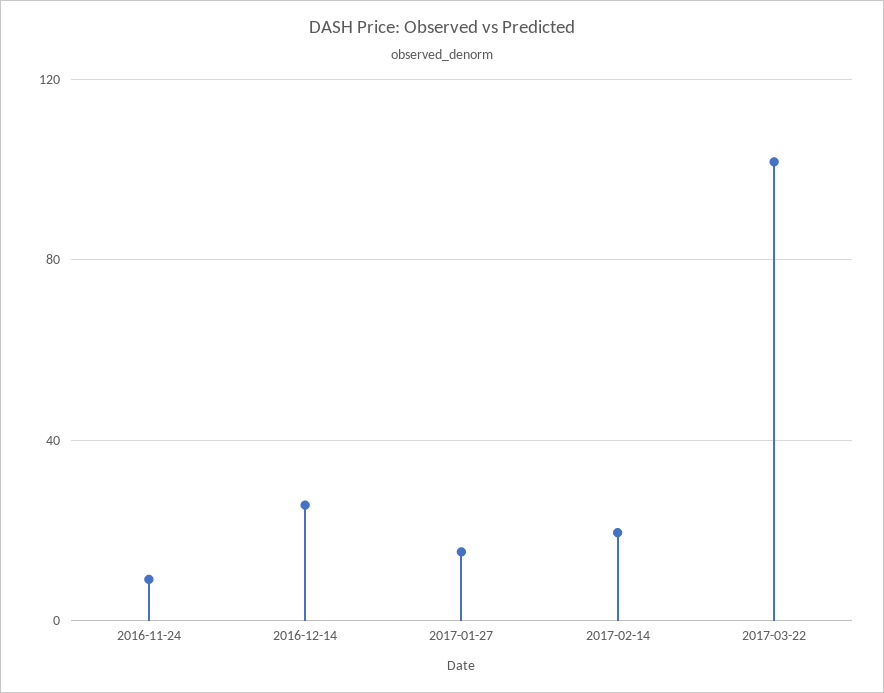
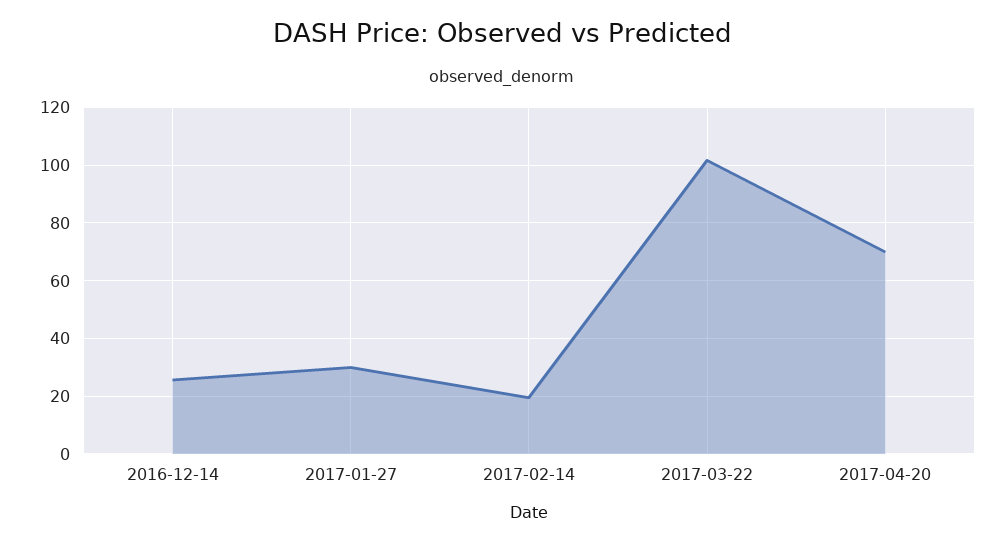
2016-11-24: 10 -> none
2017-01-27: 15 -> 30
2017-04-20: none -> 70

